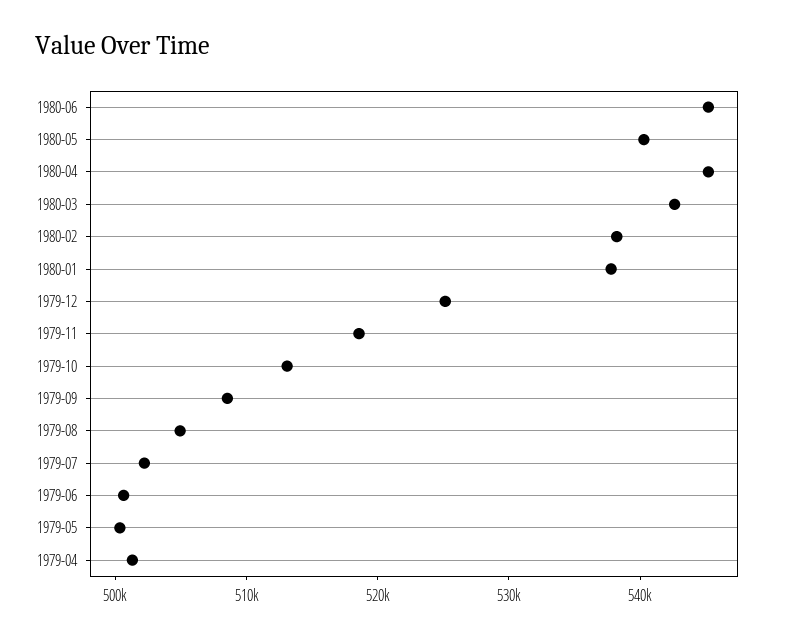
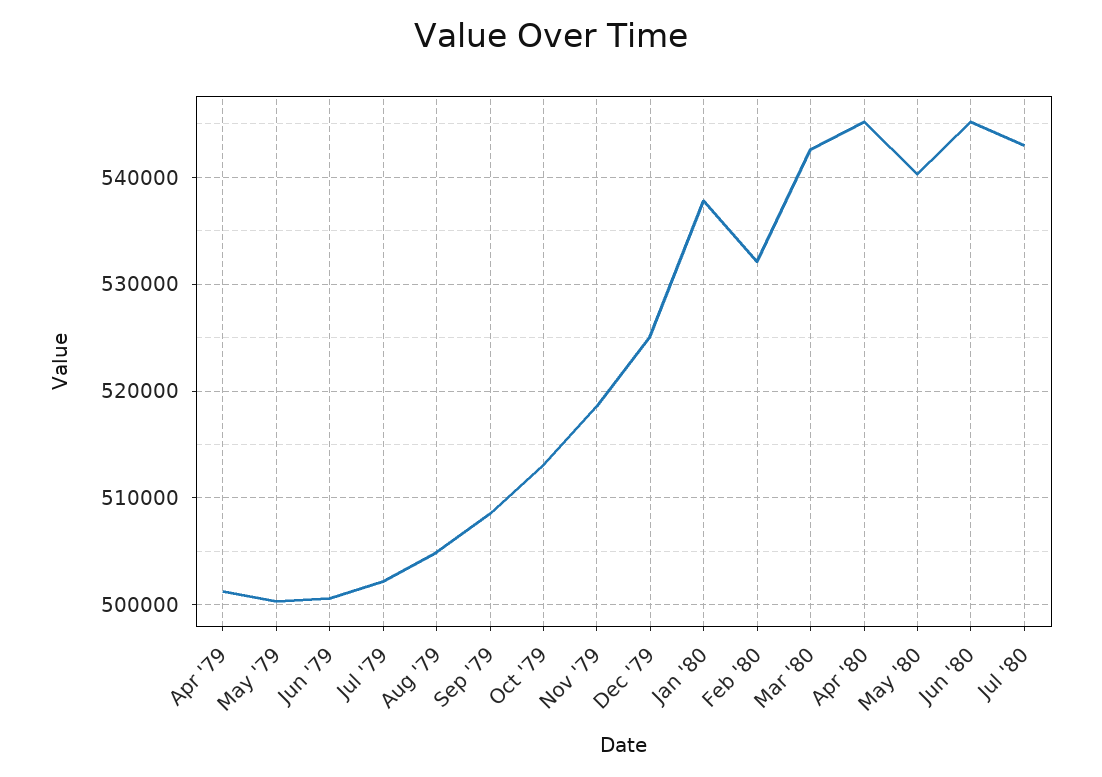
1980-02: 538000 -> 532000
Jul '80: none -> 543000

